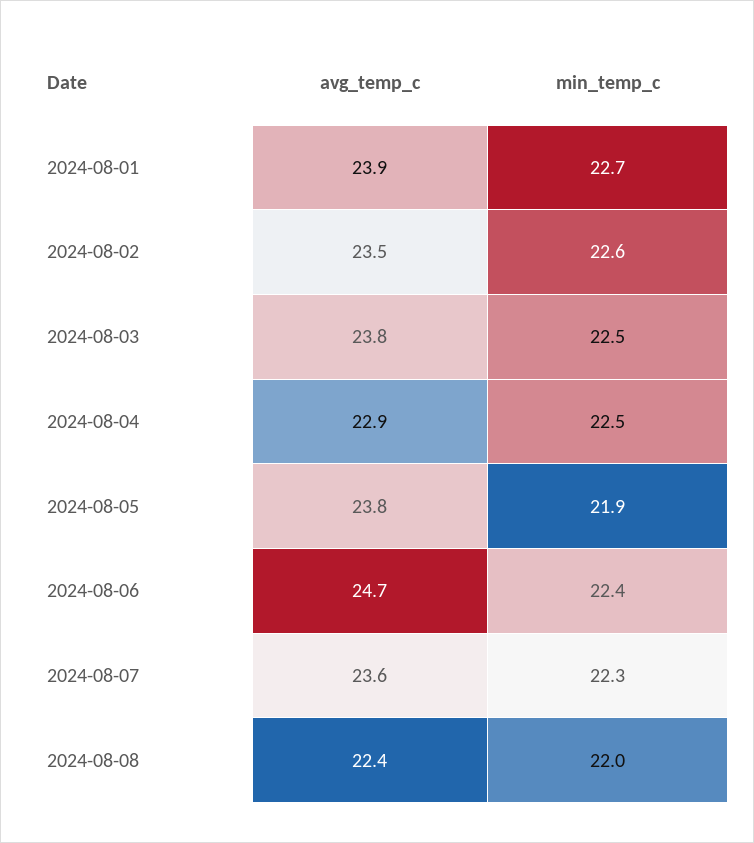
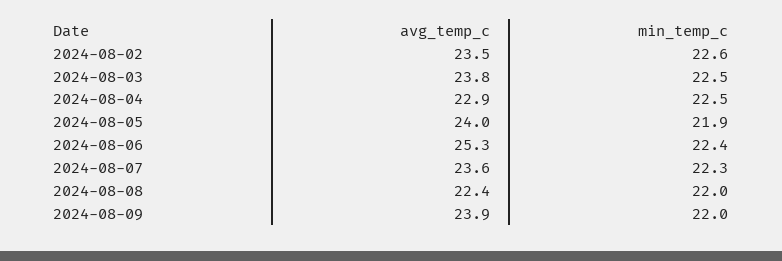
avg_temp_c, 2024-08-01: 23.9 -> none
min_temp_c, 2024-08-01: 22.7 -> none
avg_temp_c, 2024-08-05: 23.8 -> 24
avg_temp_c, 2024-08-06: 24.7 -> 25.3
avg_temp_c, 2024-08-09: none -> 23.9
min_temp_c, 2024-08-09: none -> 22

